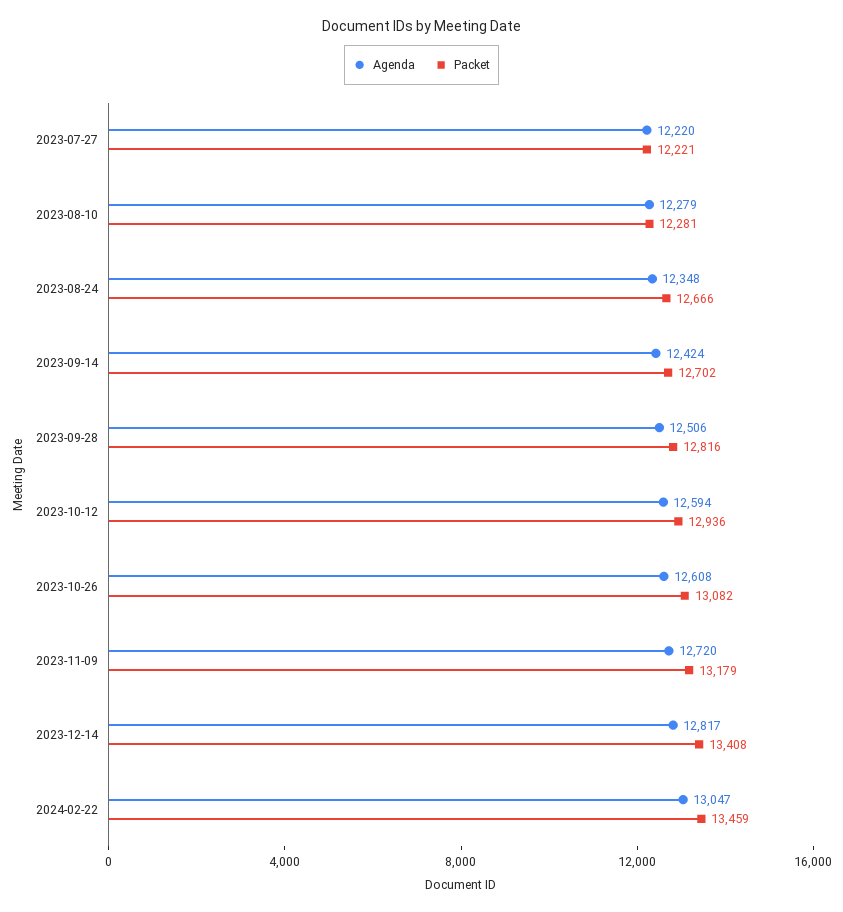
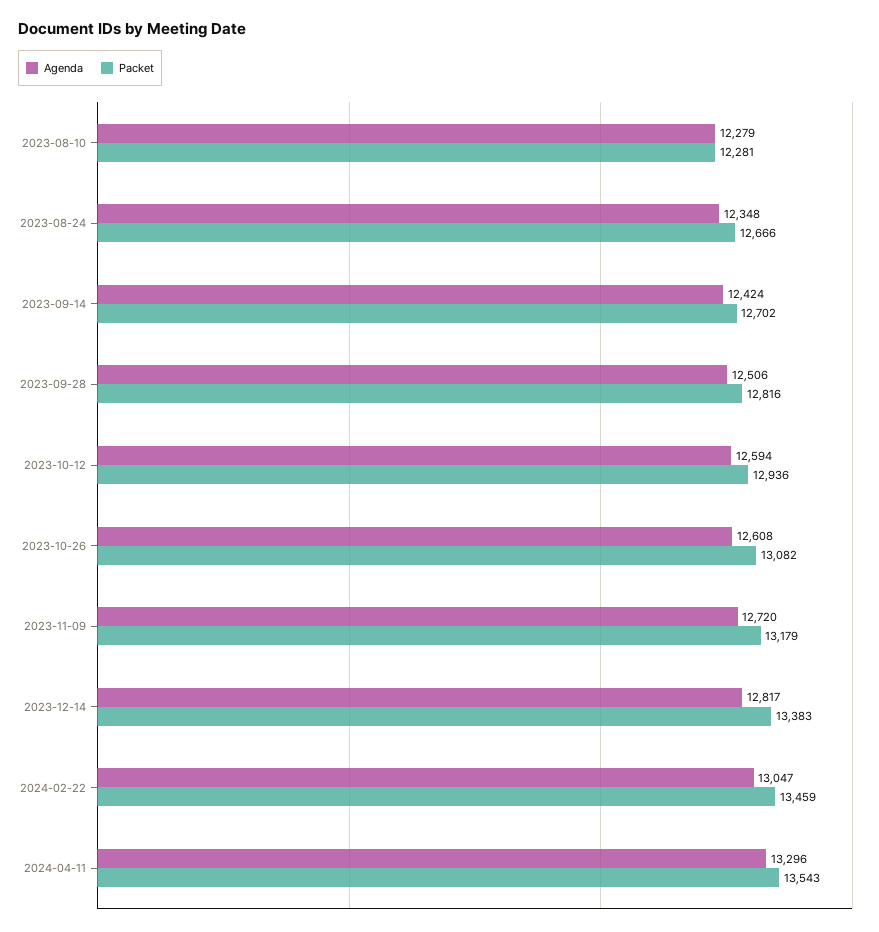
Agenda, 2023-07-27: 12220 -> none
Packet, 2023-07-27: 12221 -> none
Packet, 2023-12-14: 13408 -> 13383
Agenda, 2024-04-11: none -> 13296
Packet, 2024-04-11: none -> 13543

